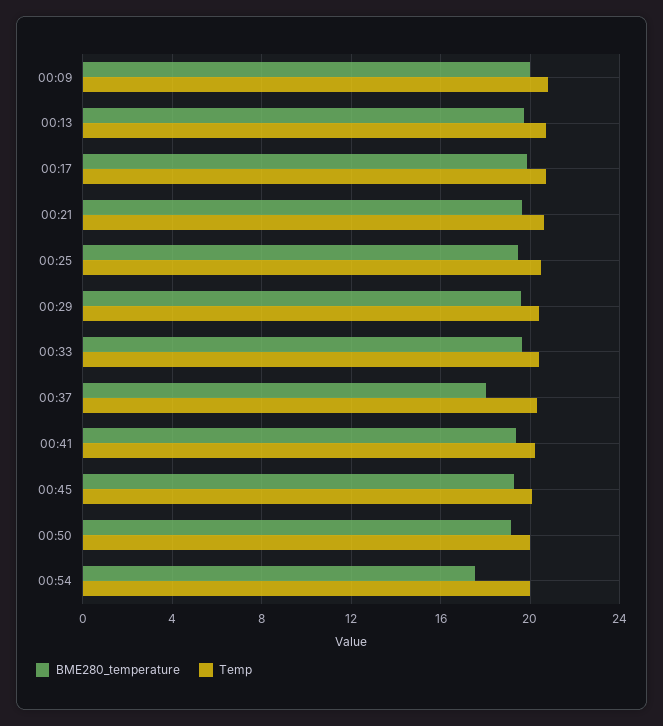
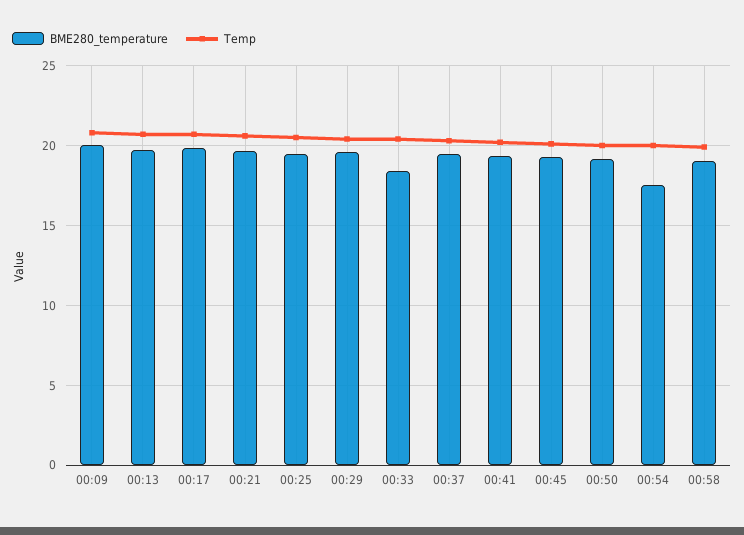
BME280_temperature, 00:33: 19.5 -> 18.5
BME280_temperature, 00:37: 18 -> 19.5
BME280_temperature, 00:58: none -> 19
Temp, 00:58: none -> 20

